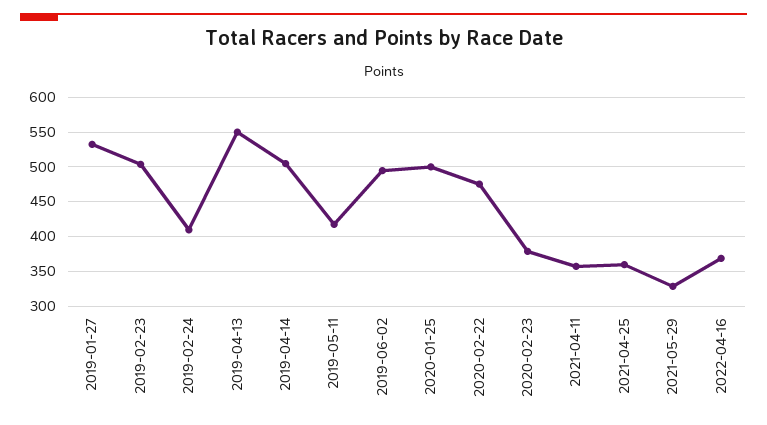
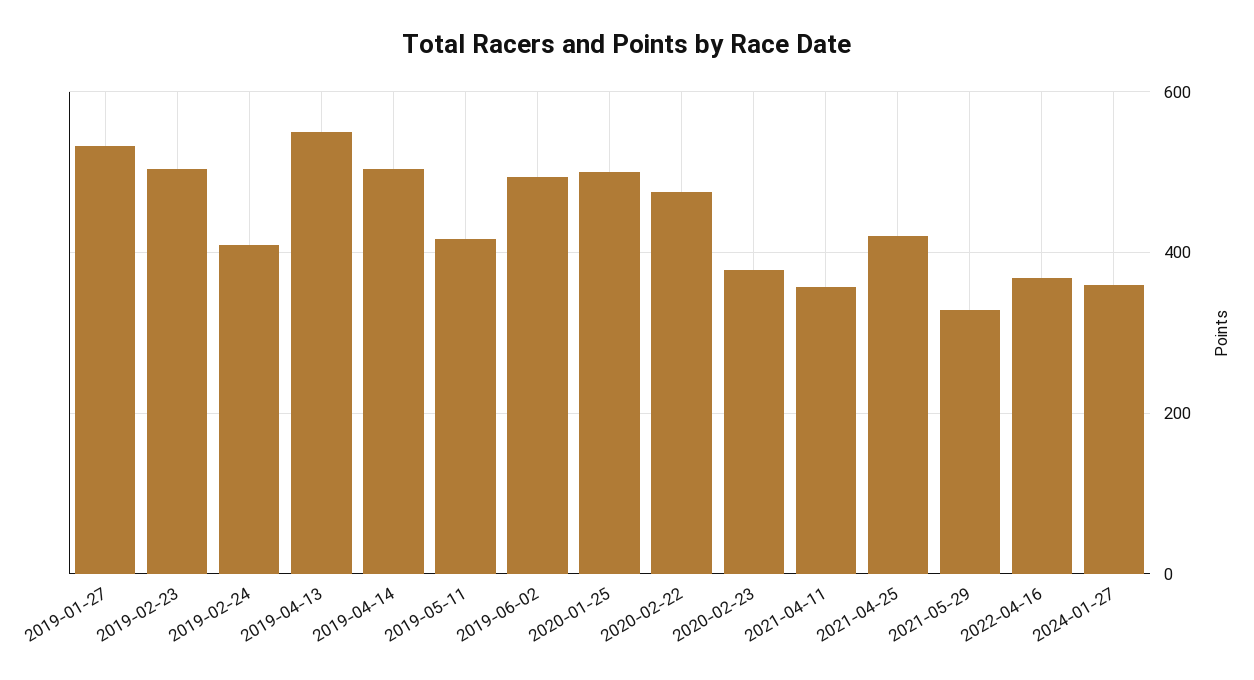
2021-04-25: 360 -> 420
2024-01-27: none -> 360

